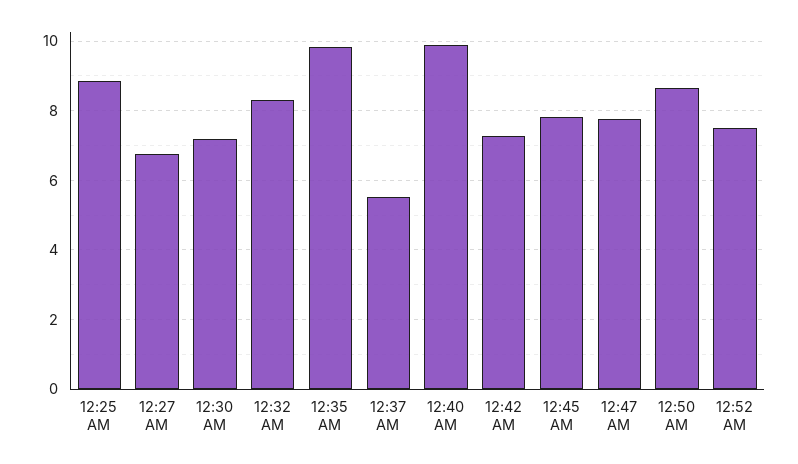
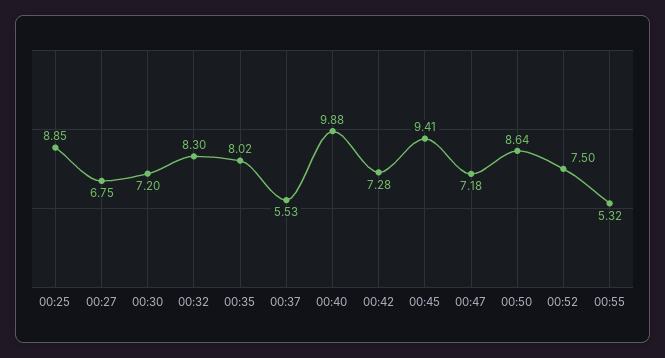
12:35 AM: 9.8 -> 8.02
12:45 AM: 7.8 -> 9.41
12:47 AM: 7.8 -> 7.18
00:55: none -> 5.32

